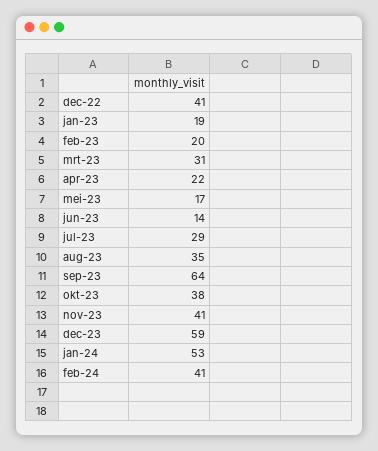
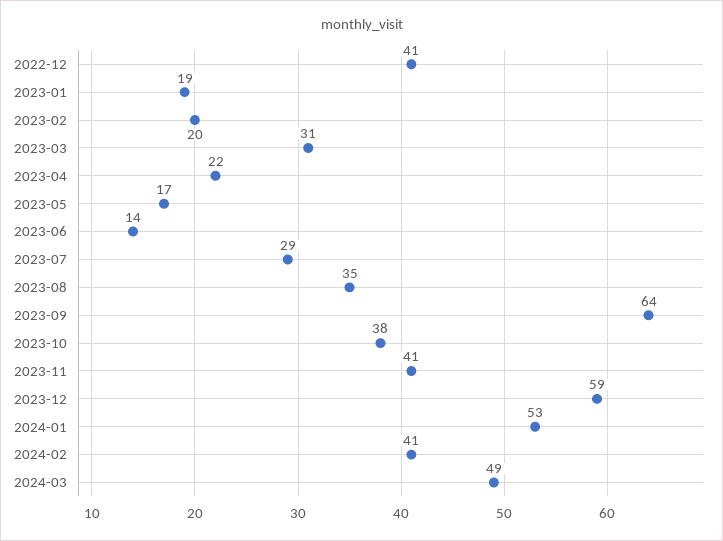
2024-03: none -> 49

